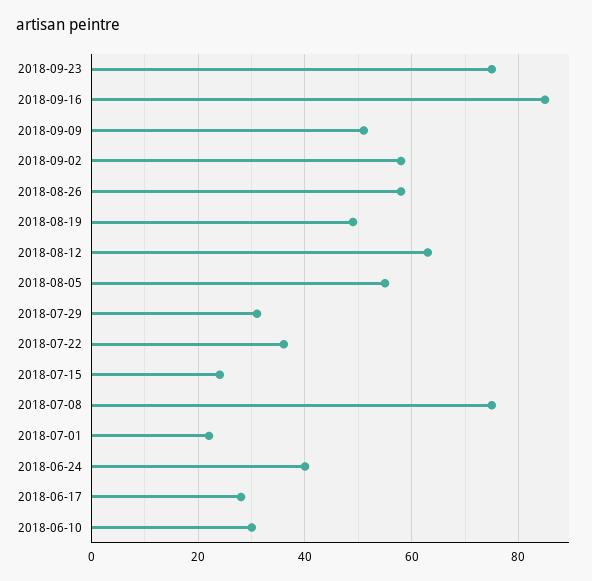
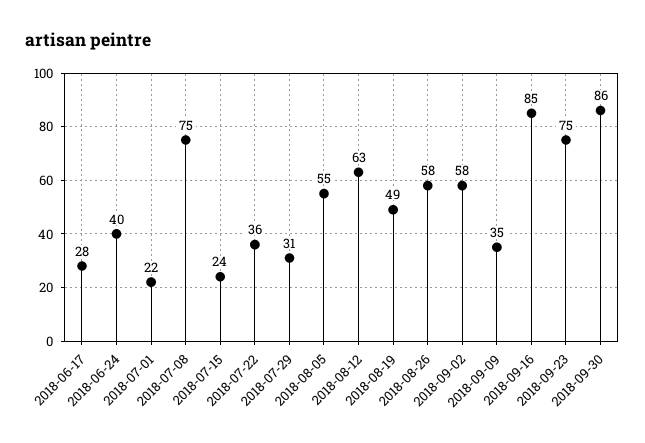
2018-09-09: 50 -> 35
2018-06-10: 30 -> none
2018-09-30: none -> 86

